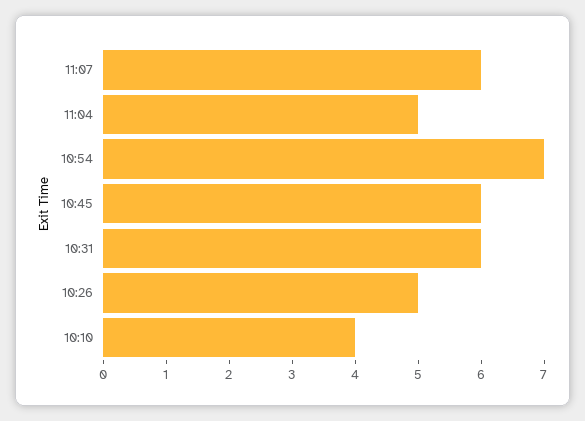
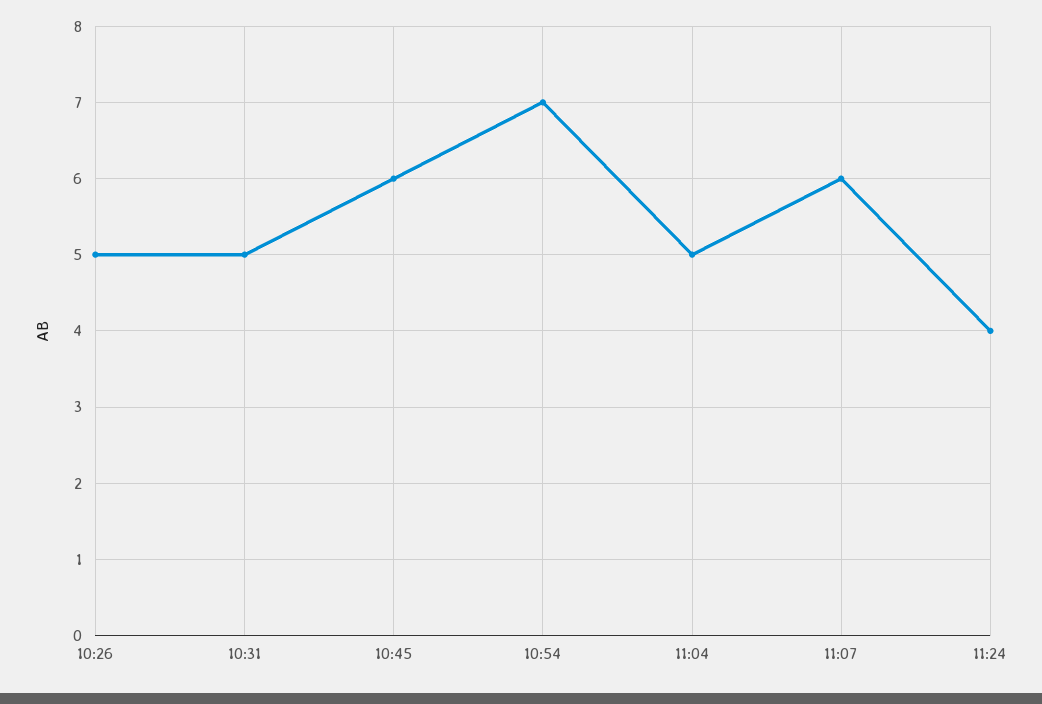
10:31: 6 -> 5
10:10: 4 -> none
11:24: none -> 4

